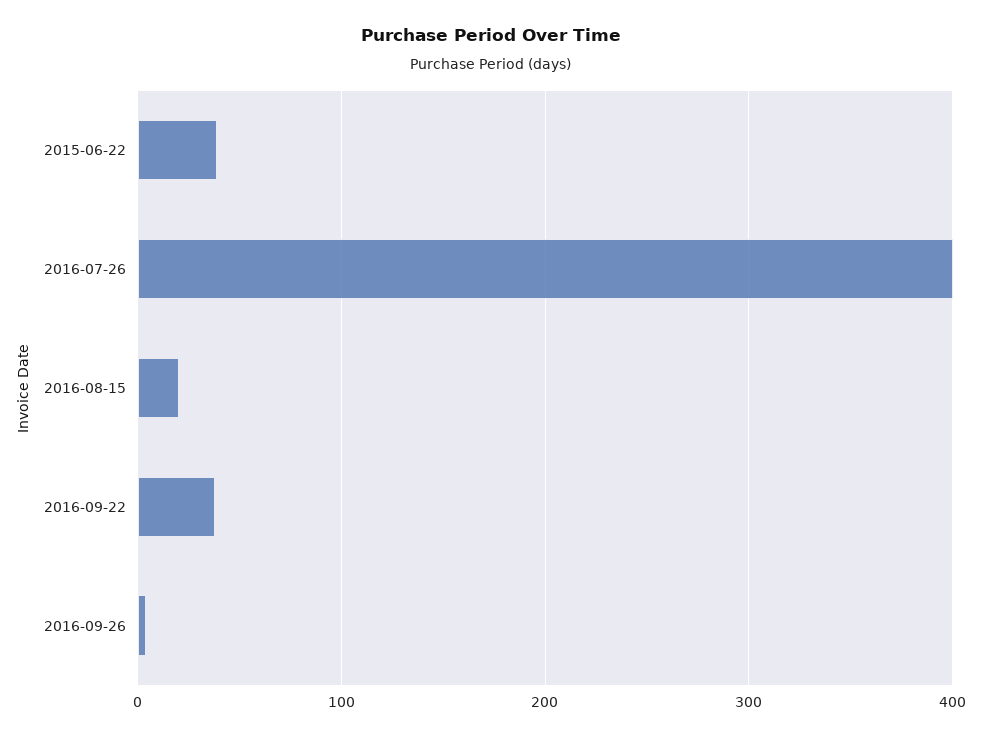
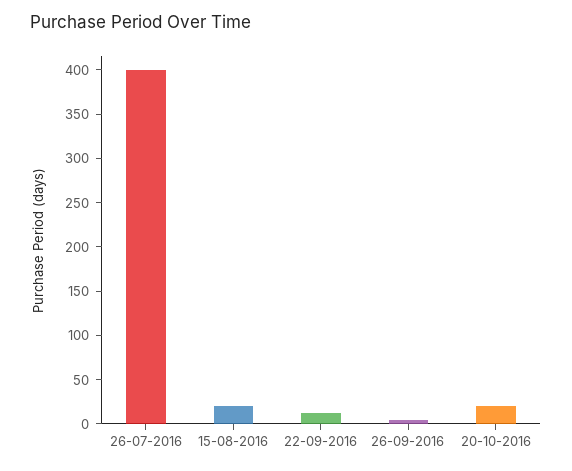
2015-06-22: 40 -> none
2016-09-22: 40 -> 10
20-10-2016: none -> 20

